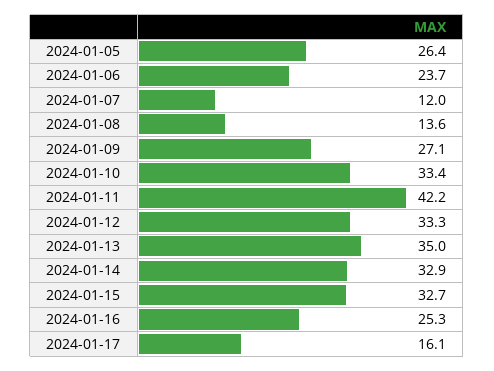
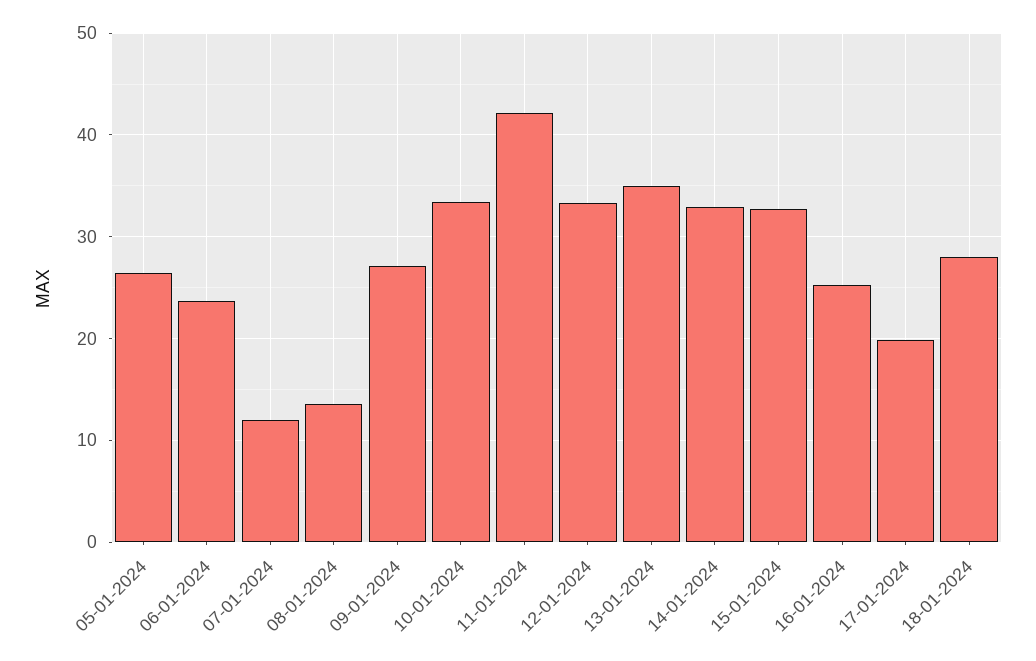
2024-01-17: 16.1 -> 20
18-01-2024: none -> 28

